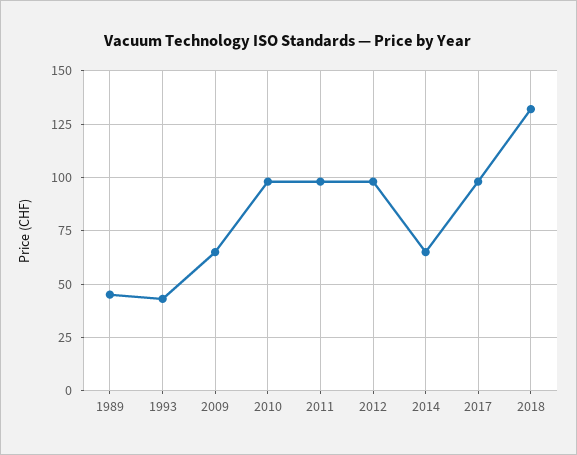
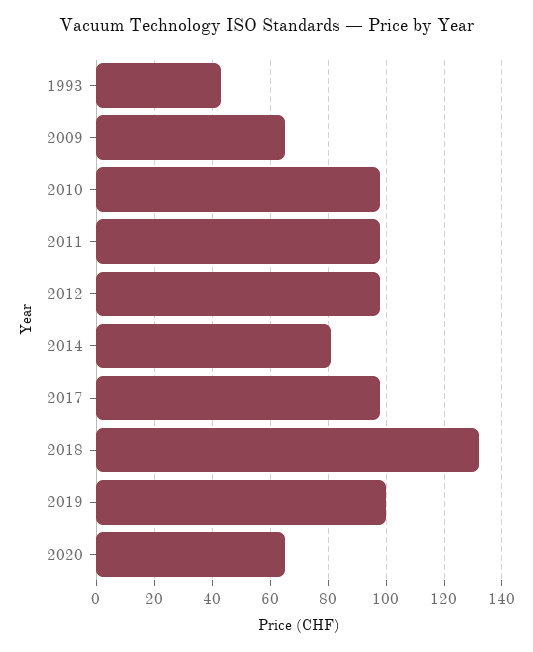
1989: 45 -> none
2014: 65 -> 80
2019: none -> 100
2020: none -> 65

